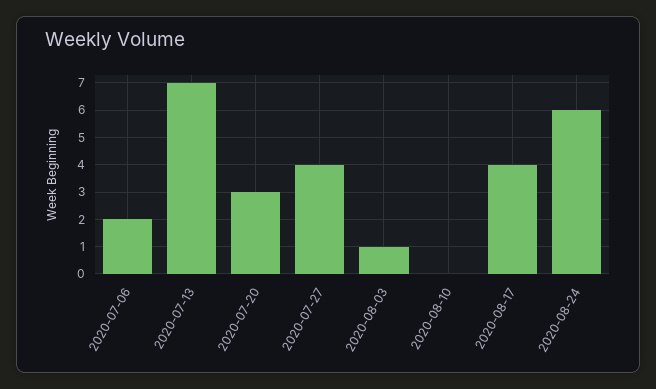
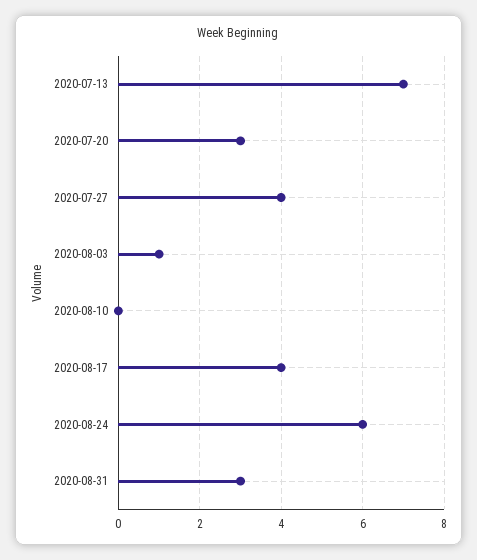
2020-07-06: 2 -> none
2020-08-31: none -> 3

